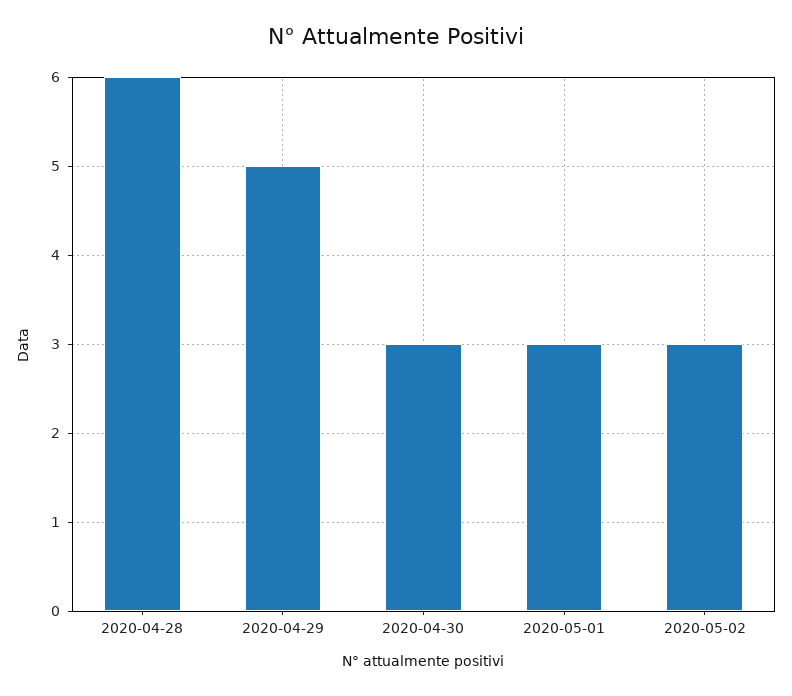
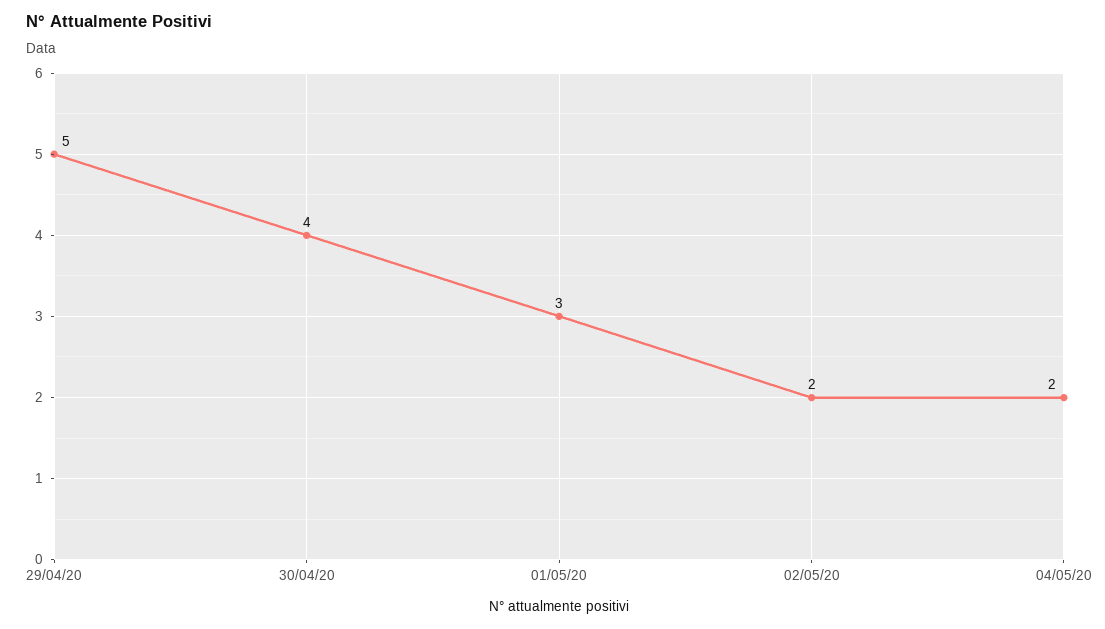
2020-04-28: 6 -> none
2020-04-30: 3 -> 4
2020-05-02: 3 -> 2
04/05/20: none -> 2

